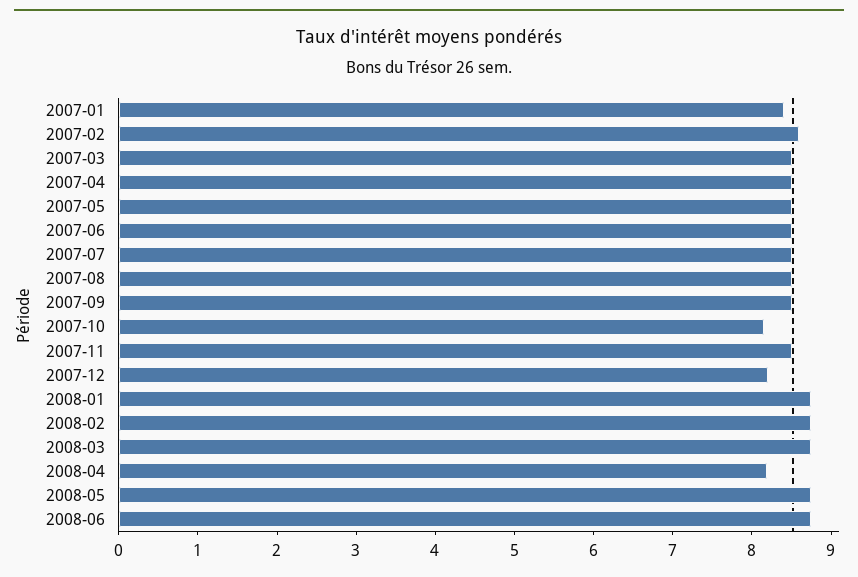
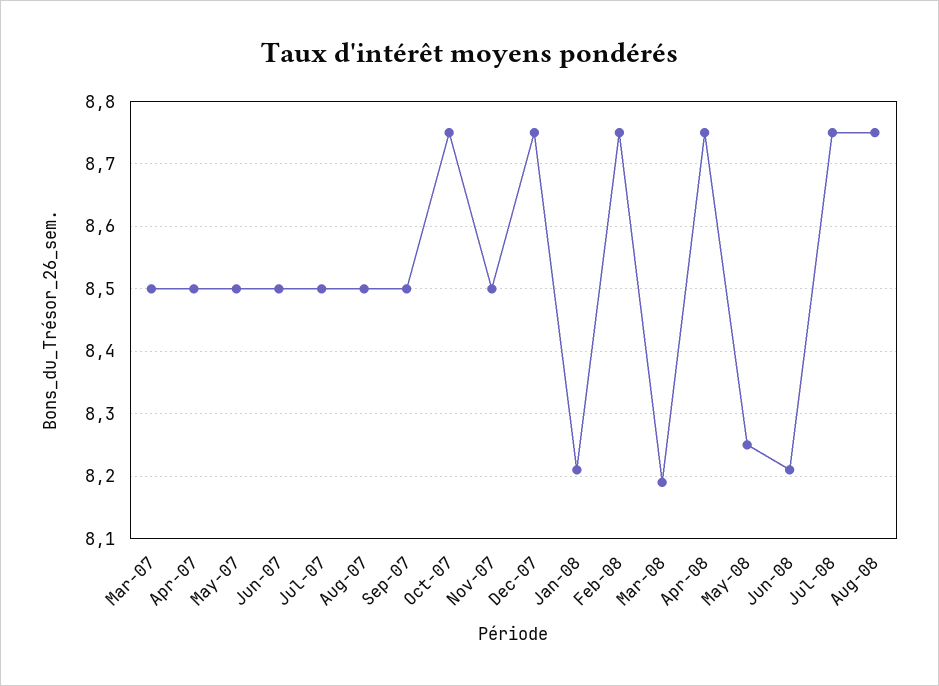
2007-01: 8.4 -> none
2007-02: 8.6 -> none
2007-10: 8.2 -> 8.75
2007-12: 8.2 -> 8.75
2008-01: 8.8 -> 8.21
2008-03: 8.8 -> 8.19
2008-04: 8.2 -> 8.75
2008-05: 8.8 -> 8.25
2008-06: 8.8 -> 8.21
Jul-08: none -> 8.75
Aug-08: none -> 8.75

